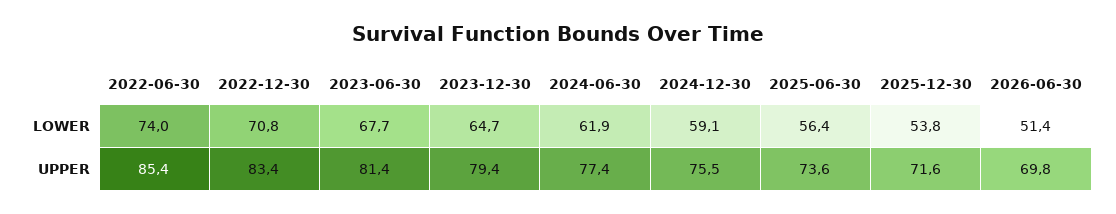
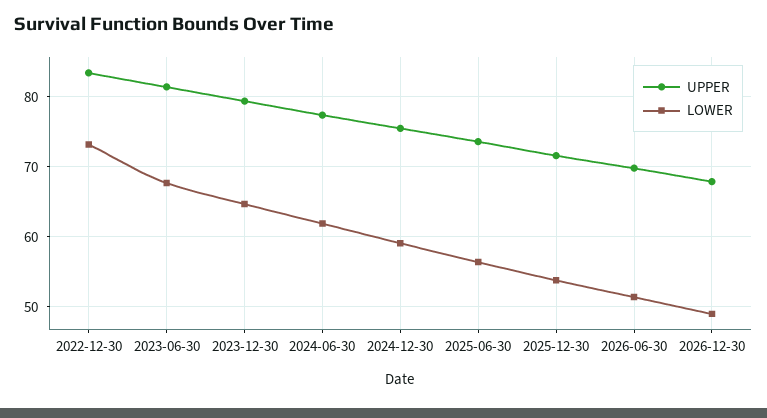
LOWER, 2022-06-30: 74 -> none
LOWER, 2022-12-30: 70.8 -> 73
UPPER, 2022-06-30: 85.4 -> none
UPPER, 2026-12-30: none -> 68
LOWER, 2026-12-30: none -> 49

